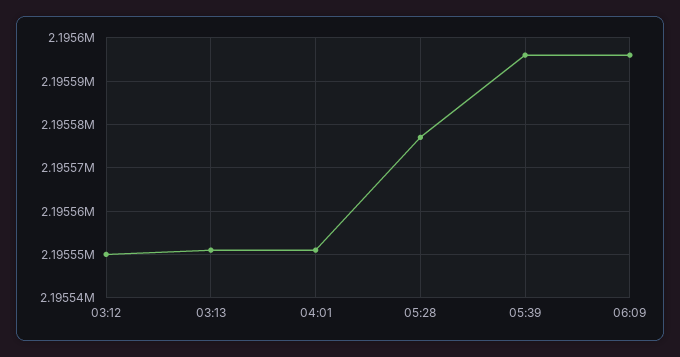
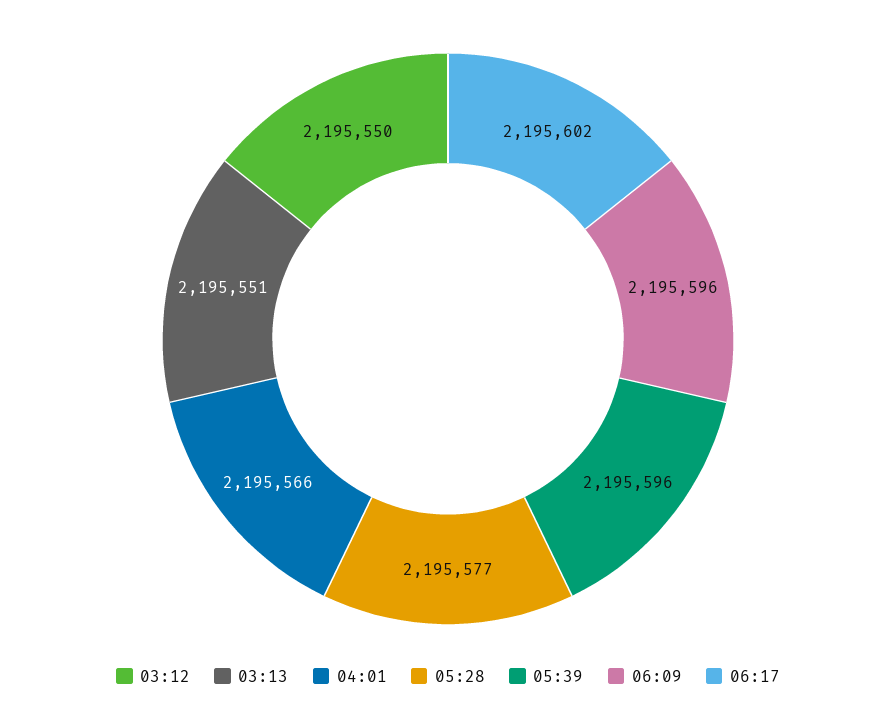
04:01: 2195550 -> 2195566
06:17: none -> 2195602

